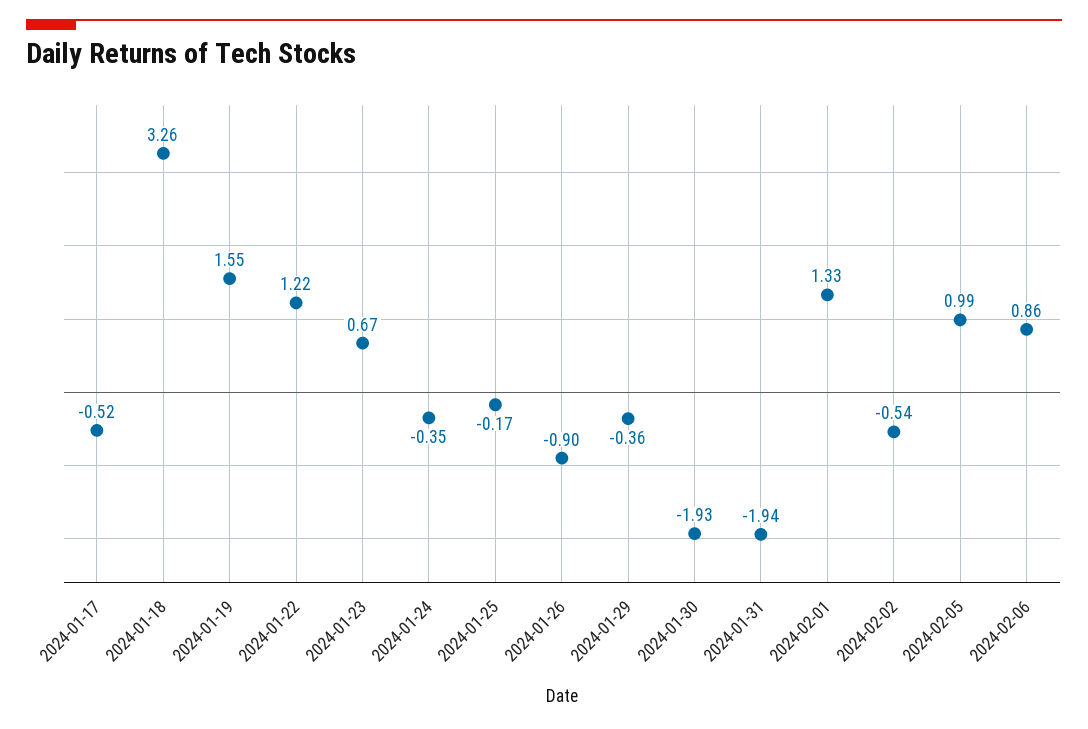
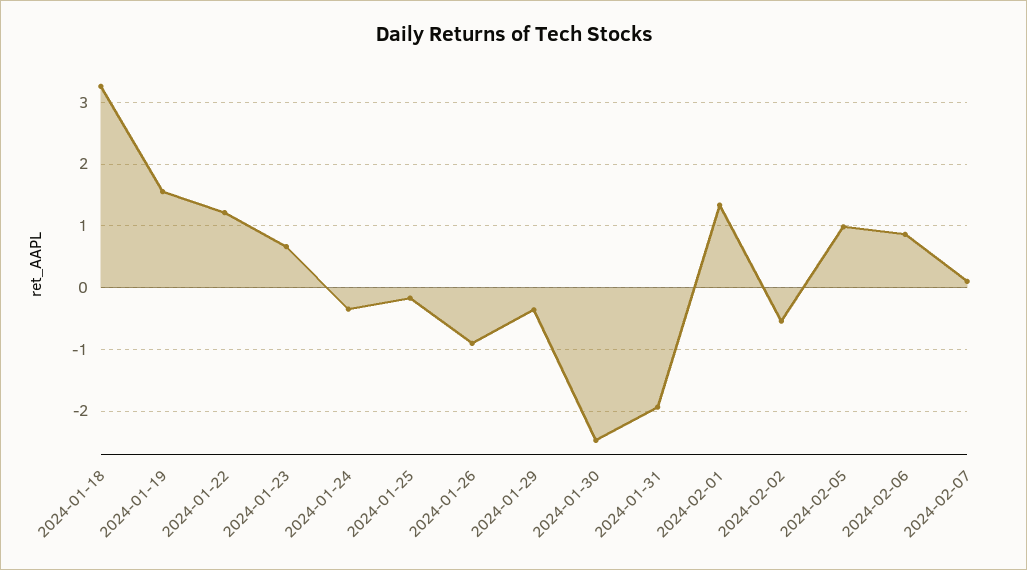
2024-01-17: -0.52 -> none
2024-01-30: -1.93 -> -2.5
2024-02-07: none -> 0.1

